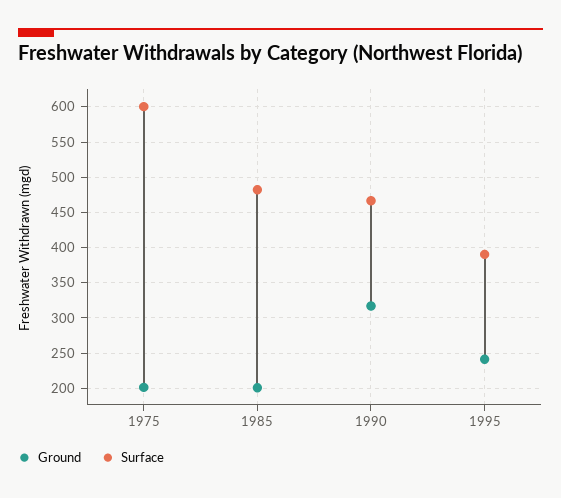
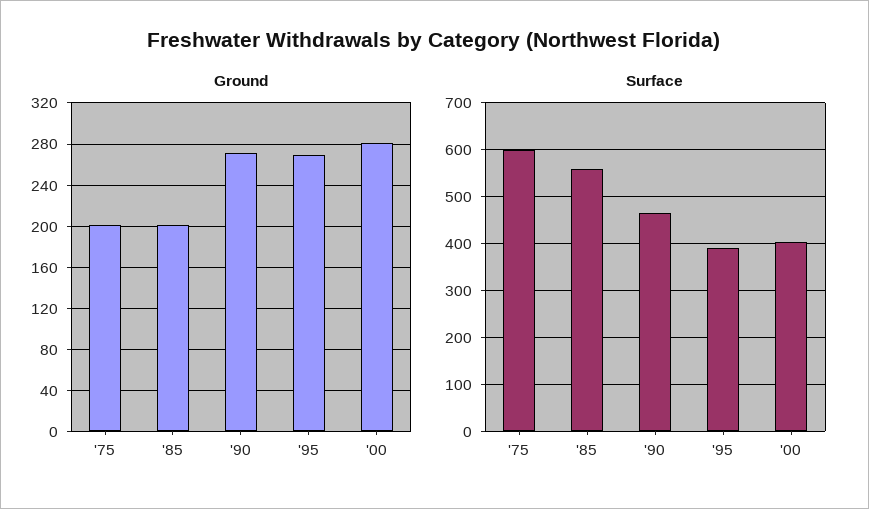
Surface, 1985: 480 -> 560
Ground, 1990: 320 -> 270
Ground, 1995: 240 -> 270
Ground, '00: none -> 280
Surface, '00: none -> 400

